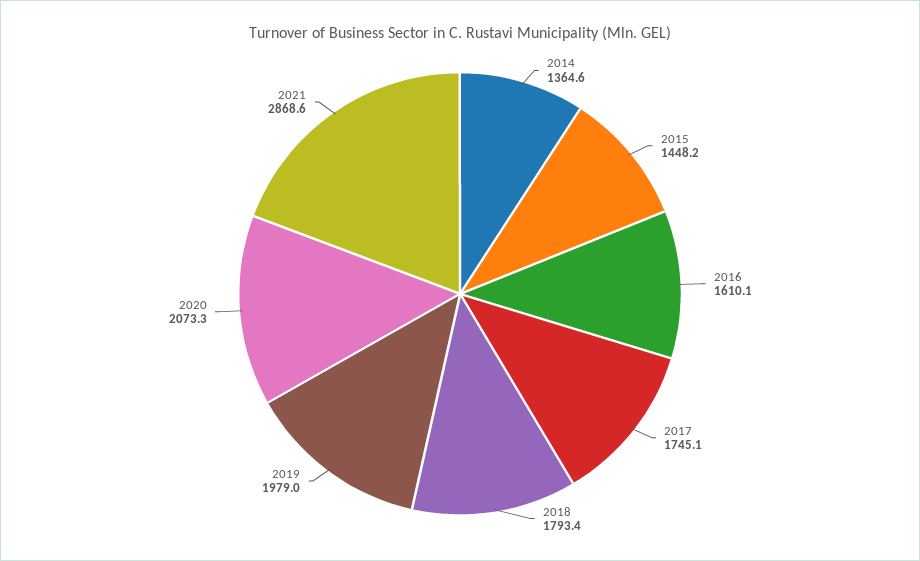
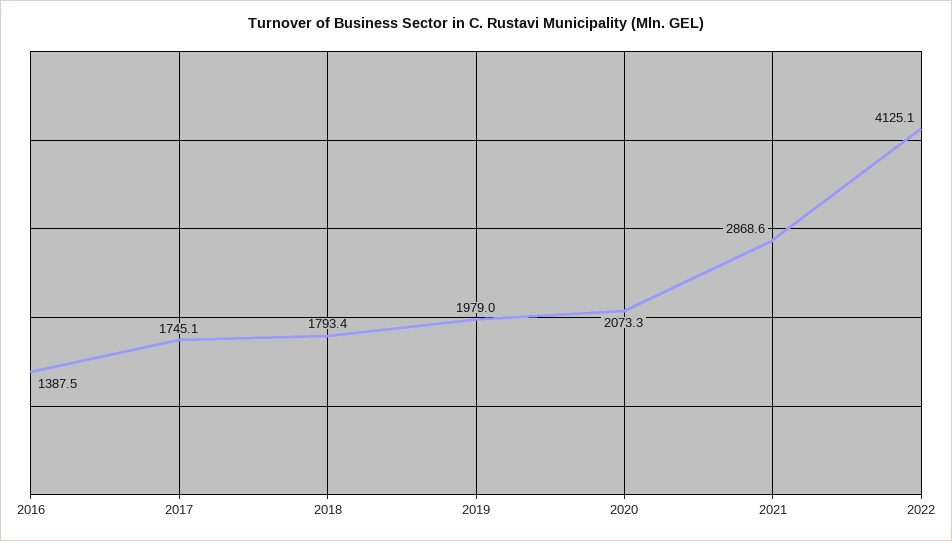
2014: 1364.6 -> none
2015: 1448.2 -> none
2016: 1610.1 -> 1387.5
2022: none -> 4125.1

